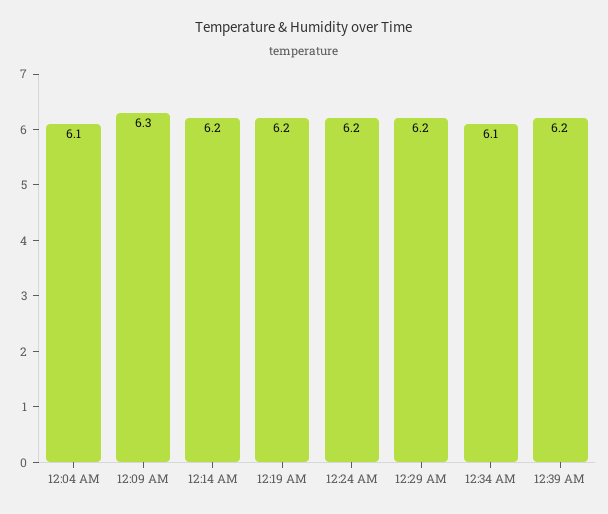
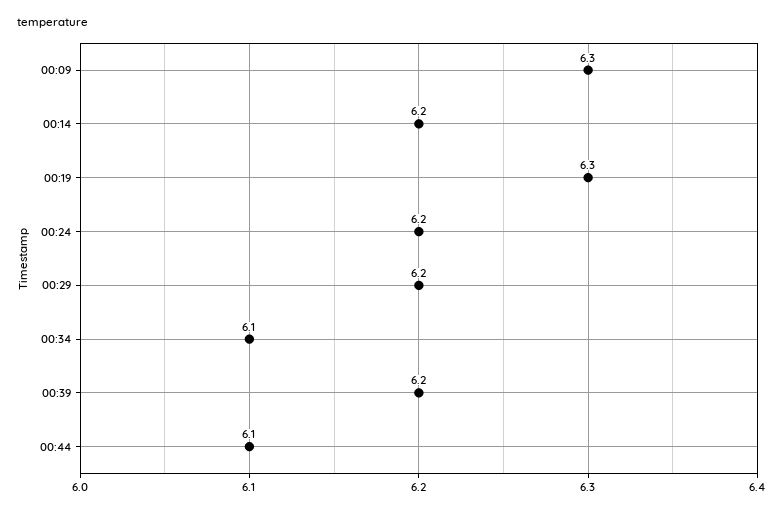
12:04 AM: 6.1 -> none
12:19 AM: 6.2 -> 6.3
00:44: none -> 6.1

